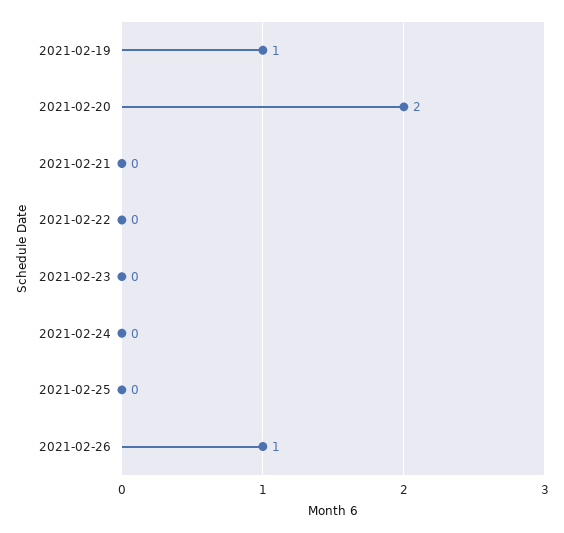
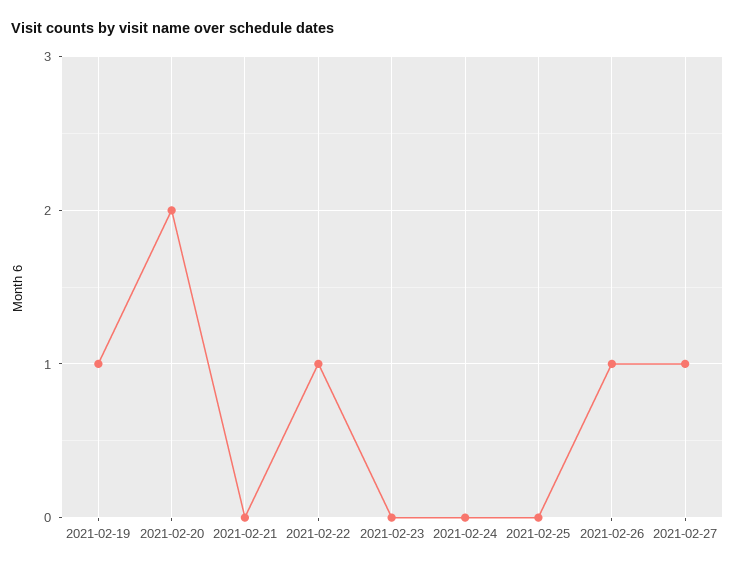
2021-02-22: 0 -> 1
2021-02-27: none -> 1

